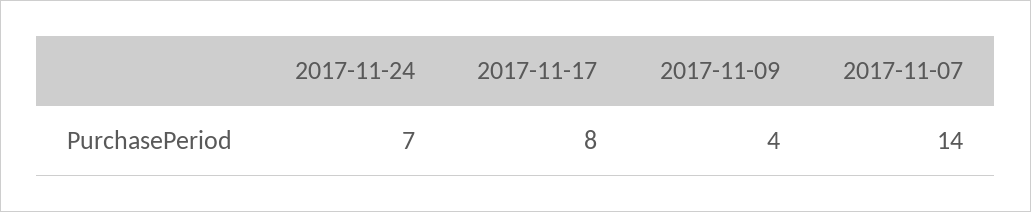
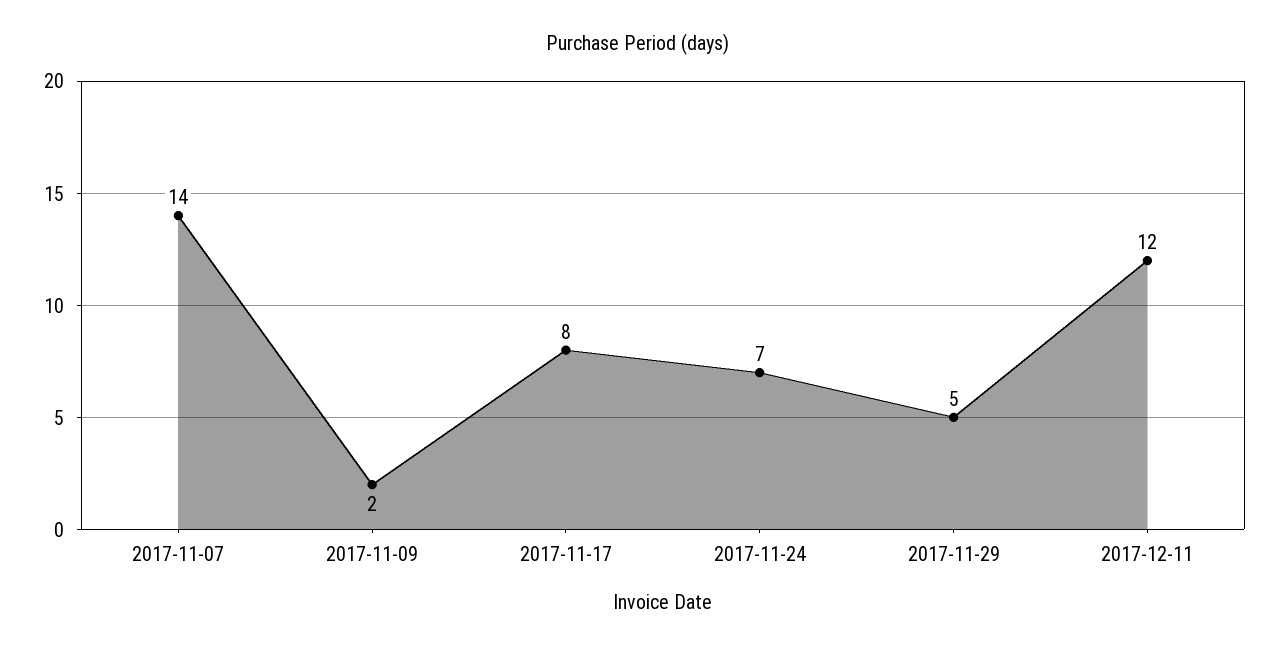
2017-11-09: 4 -> 2
2017-11-29: none -> 5
2017-12-11: none -> 12

